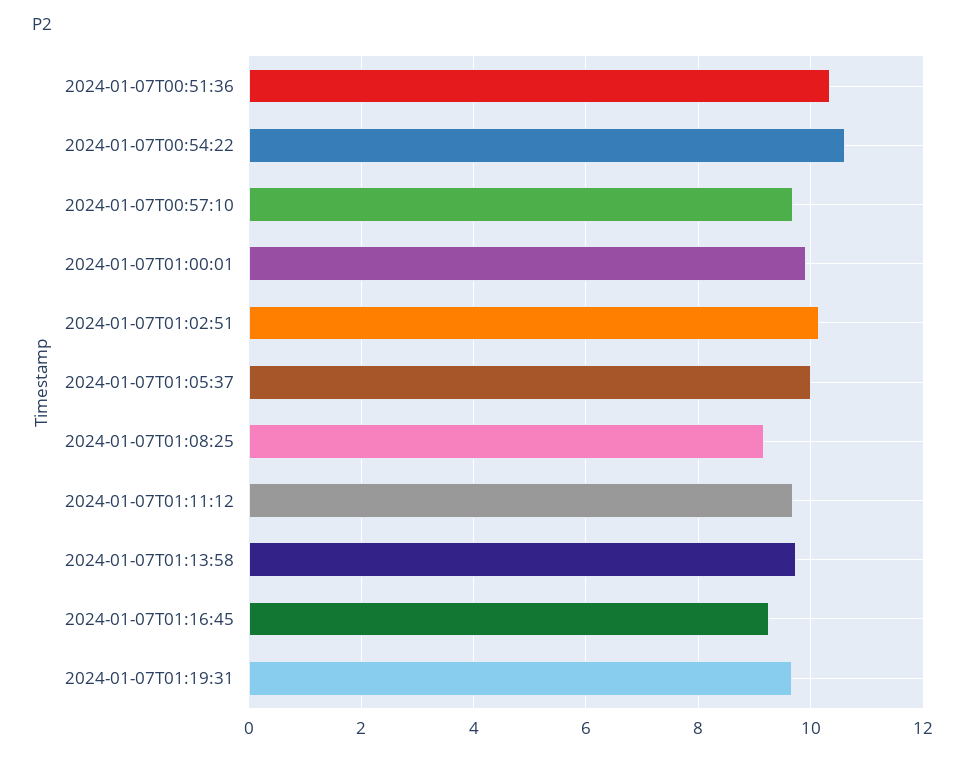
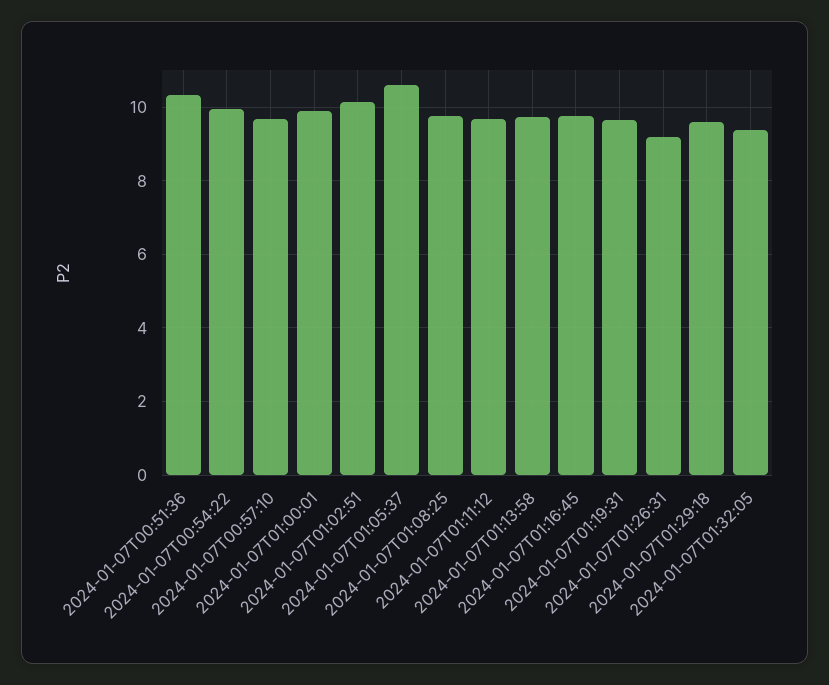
2024-01-07T00:54:22: 10.6 -> 10
2024-01-07T01:05:37: 10 -> 10.6
2024-01-07T01:08:25: 9.2 -> 9.8
2024-01-07T01:16:45: 9.2 -> 9.8
2024-01-07T01:26:31: none -> 9.2
2024-01-07T01:29:18: none -> 9.6
2024-01-07T01:32:05: none -> 9.4

